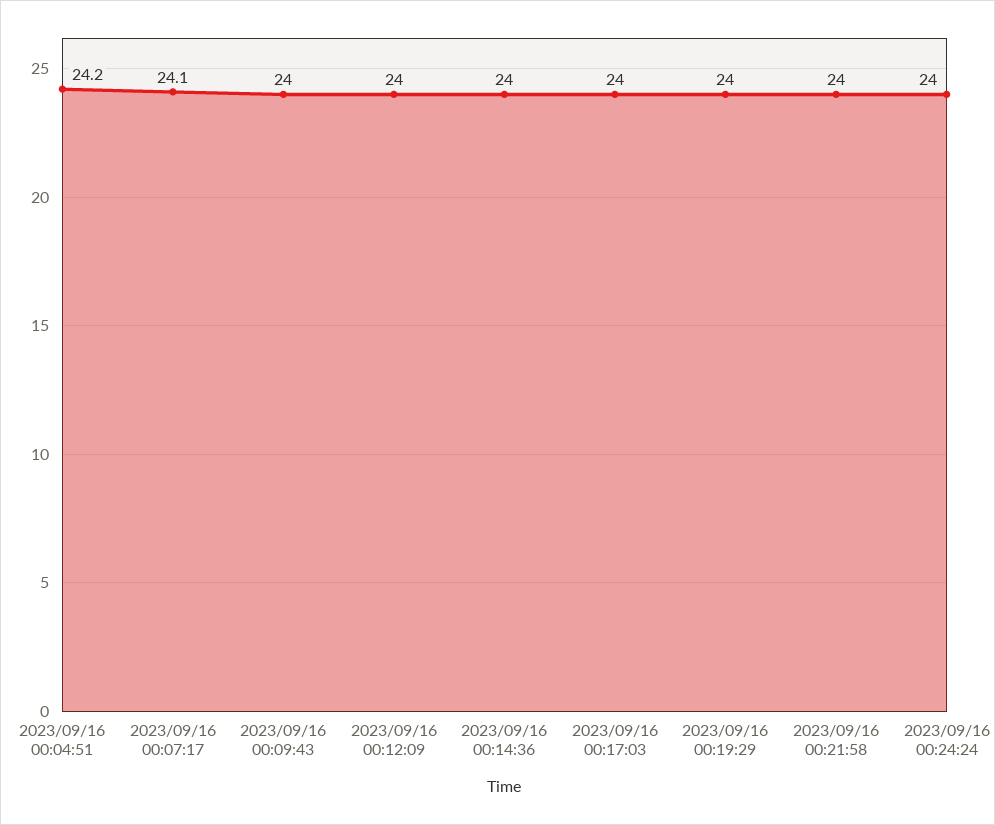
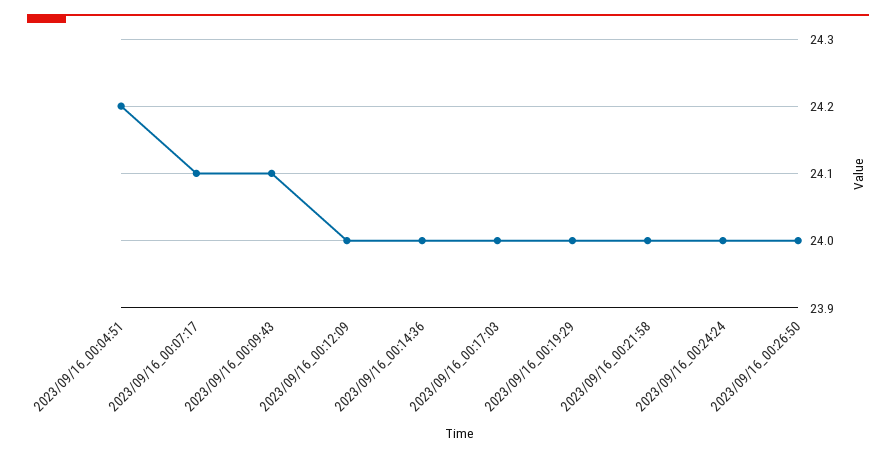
2023/09/16 00:09:43: 24 -> 24.1
2023/09/16_00:26:50: none -> 24

